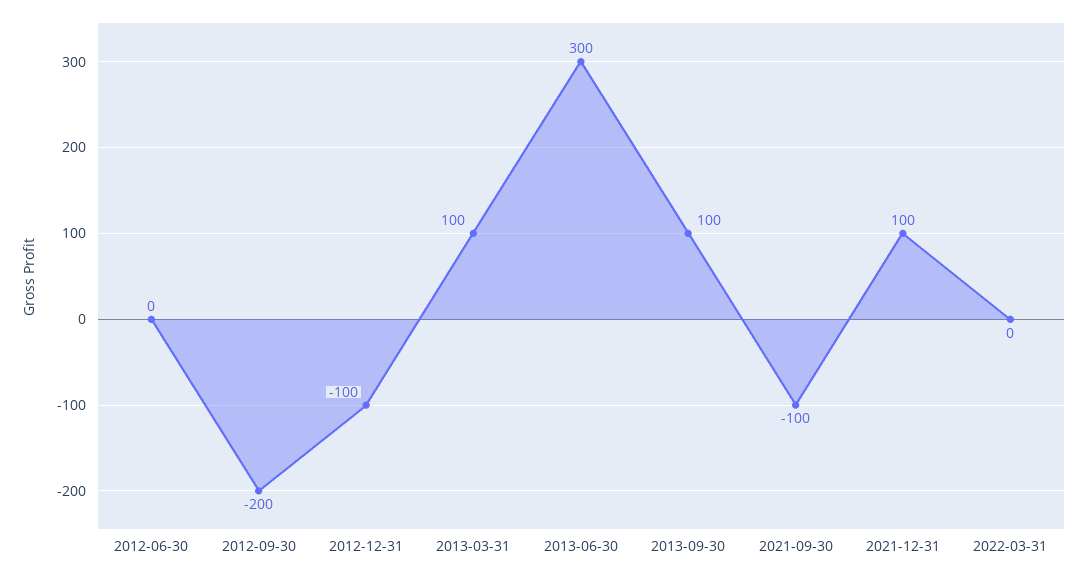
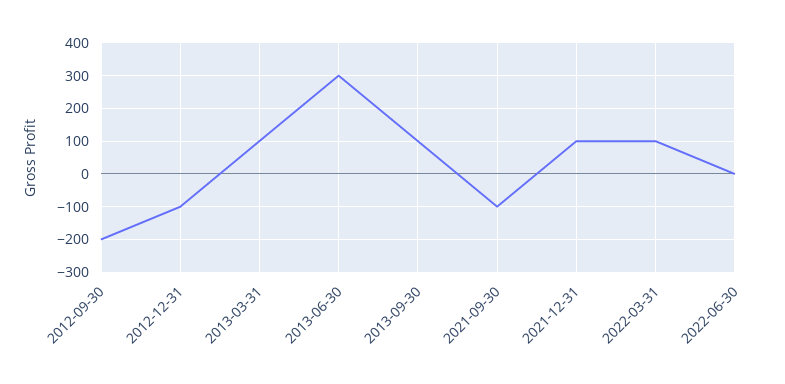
2012-06-30: 0 -> none
2022-03-31: 0 -> 100
2022-06-30: none -> 0

